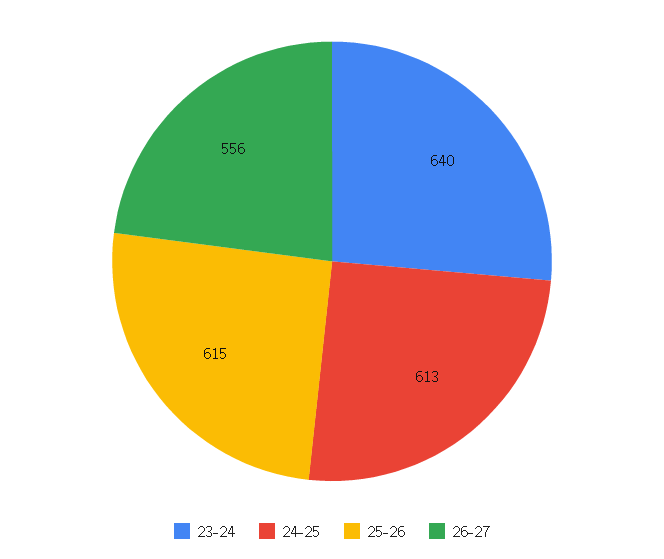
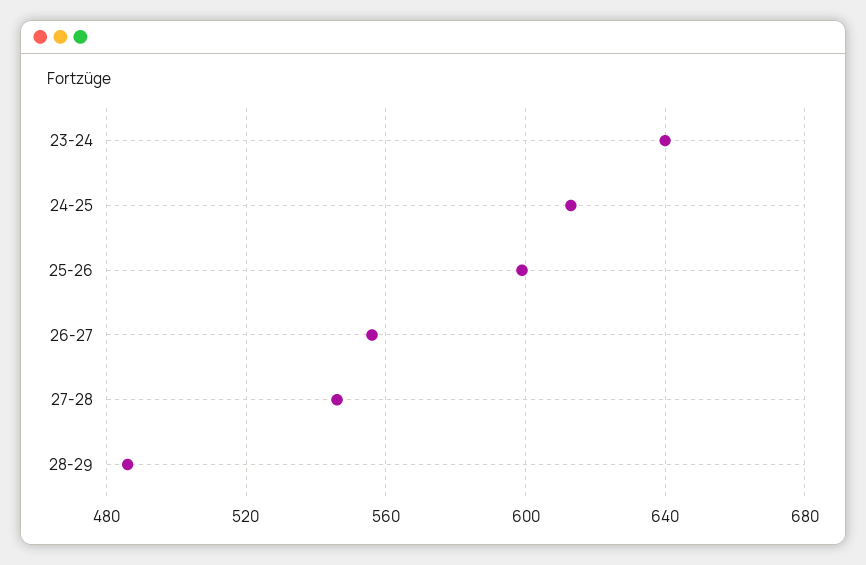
25-26: 615 -> 600
27-28: none -> 545
28-29: none -> 485

